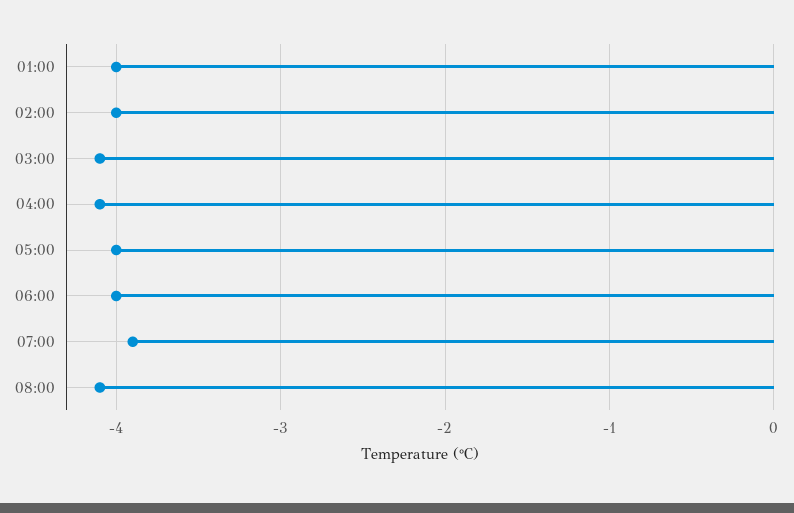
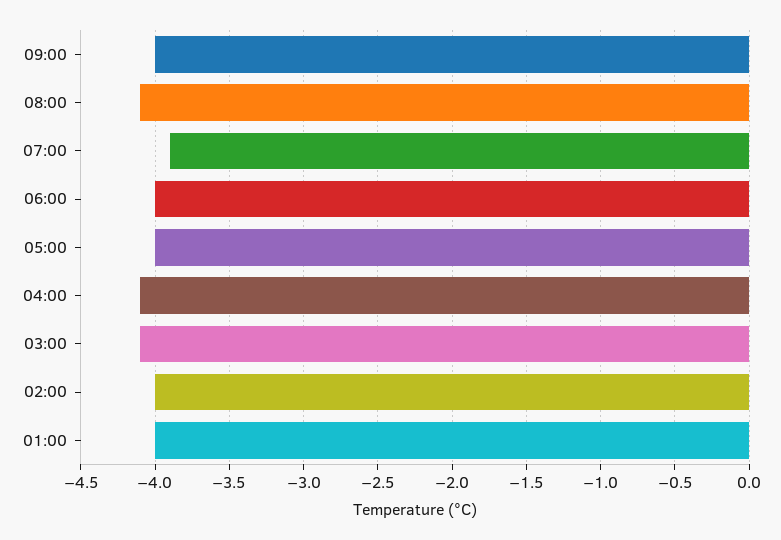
09:00: none -> -4

